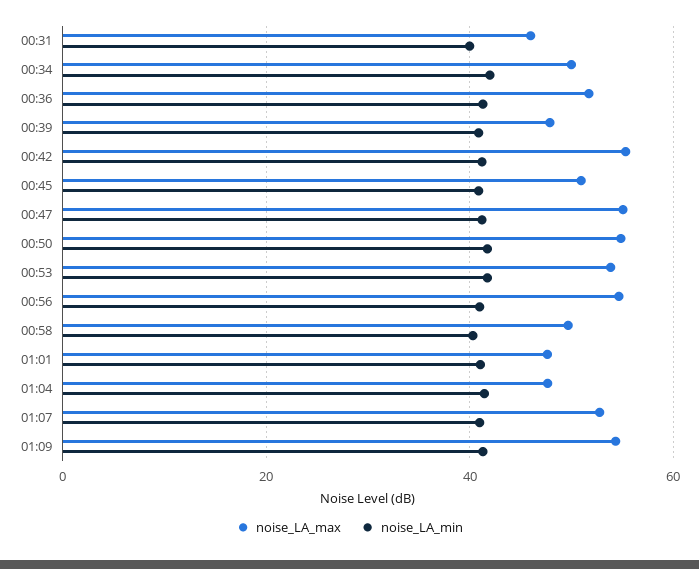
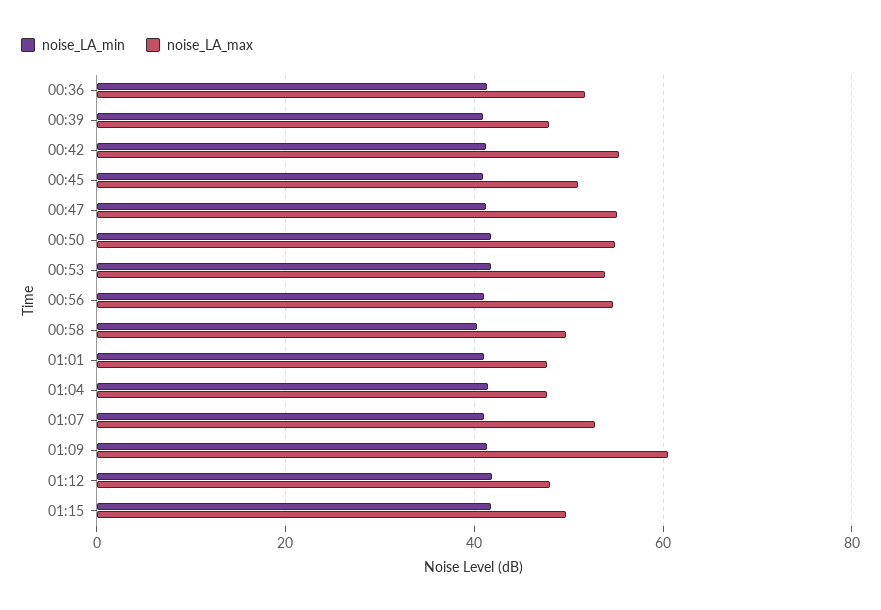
noise_LA_max, 00:31: 46 -> none
noise_LA_min, 00:31: 40 -> none
noise_LA_max, 00:34: 50 -> none
noise_LA_min, 00:34: 42 -> none
noise_LA_max, 01:09: 54 -> 60
noise_LA_min, 01:12: none -> 42
noise_LA_max, 01:12: none -> 48
noise_LA_min, 01:15: none -> 42
noise_LA_max, 01:15: none -> 50

